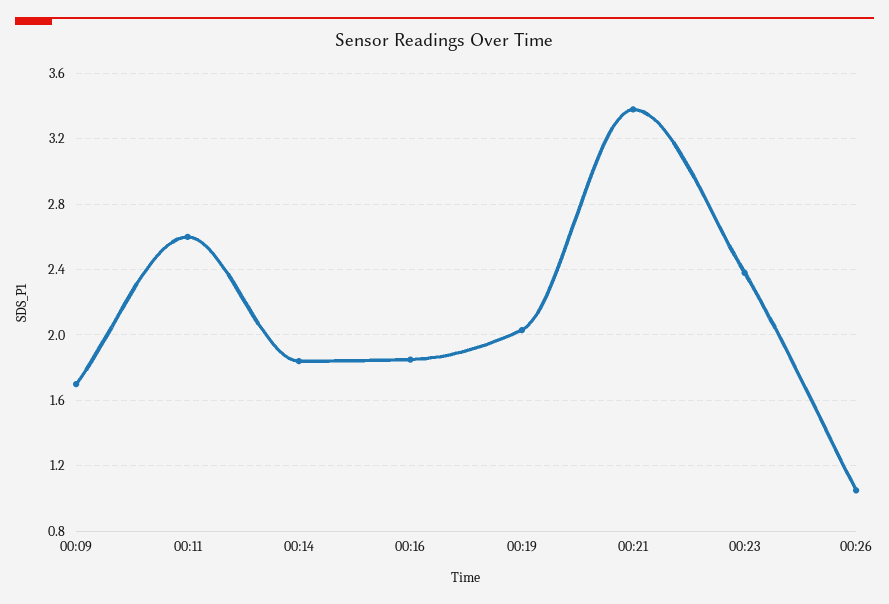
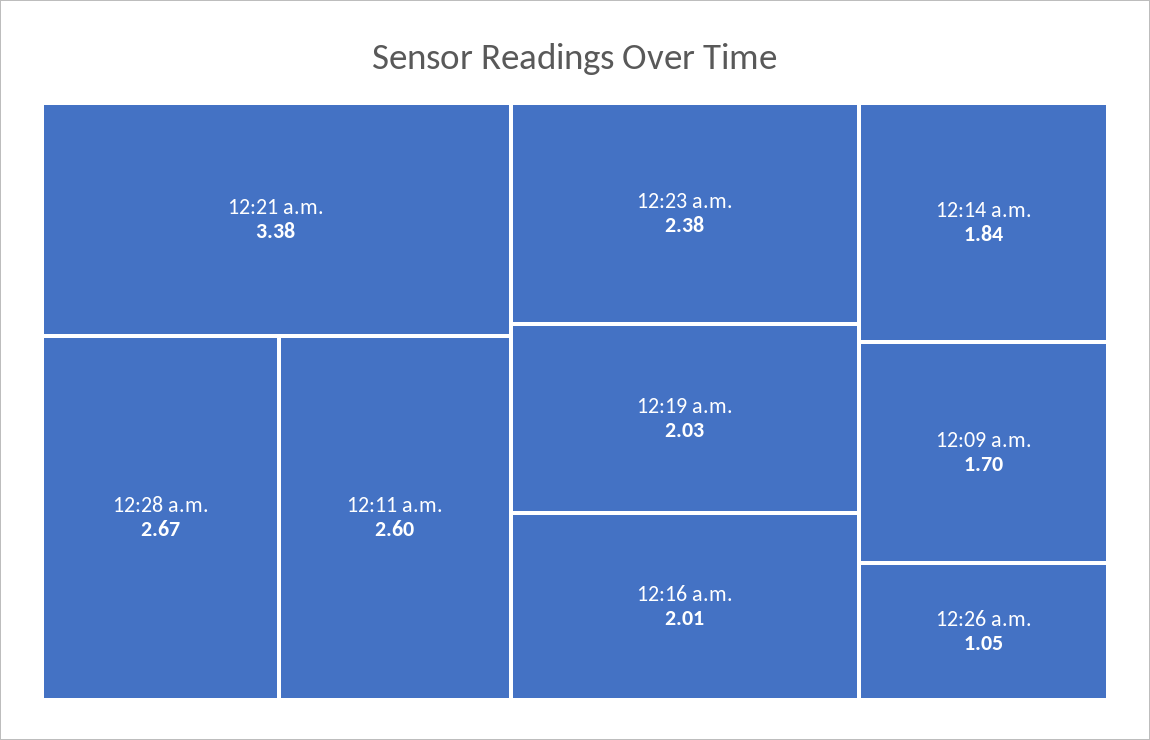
00:16: 1.85 -> 2.01
12:28 a.m.: none -> 2.67

